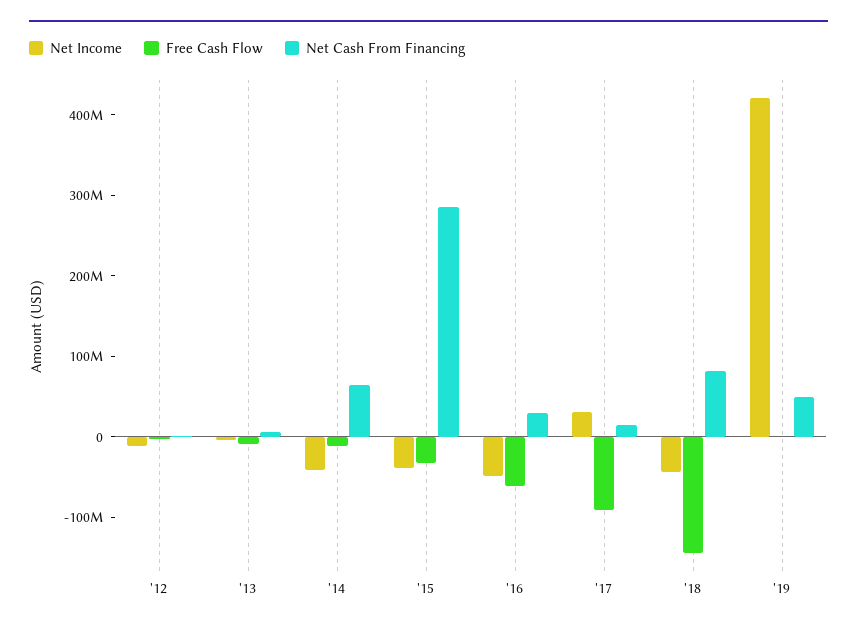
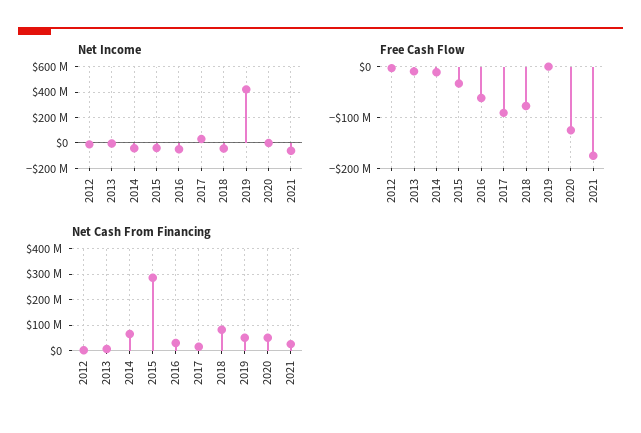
Free Cash Flow, '18: -140000000 -> -80000000
Net Income, 2020: none -> 0
Net Income, 2021: none -> -50000000
Free Cash Flow, 2020: none -> -120000000
Free Cash Flow, 2021: none -> -180000000
Net Cash From Financing, 2020: none -> 50000000
Net Cash From Financing, 2021: none -> 25000000

